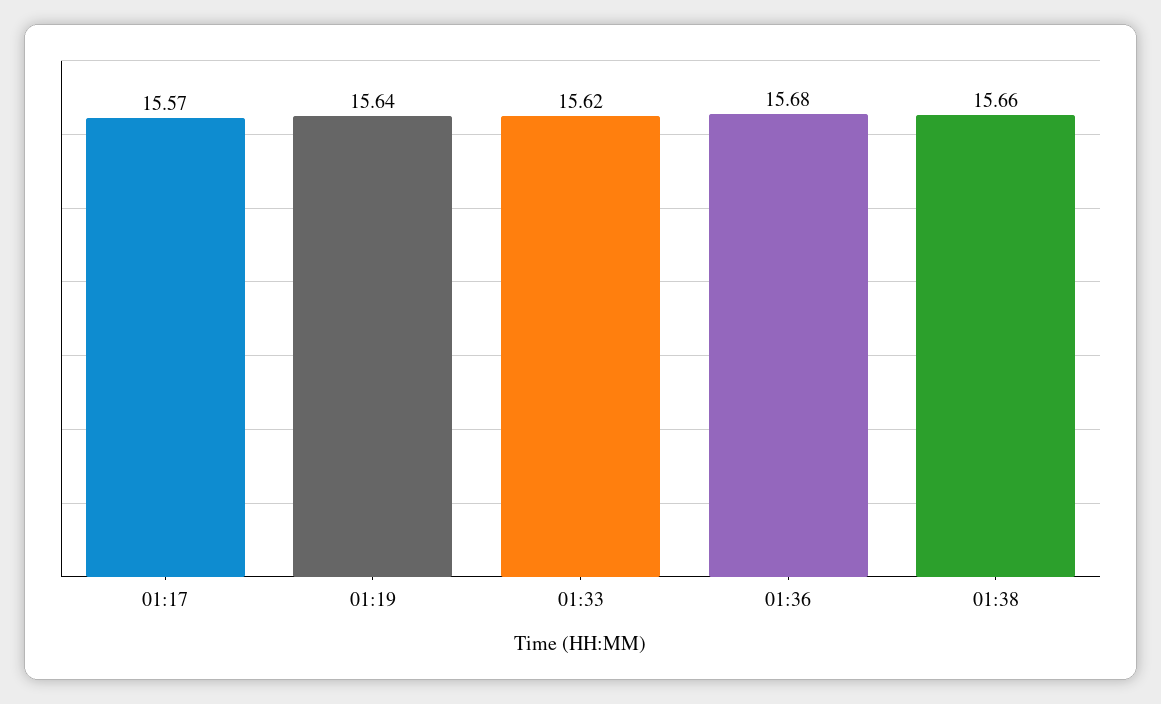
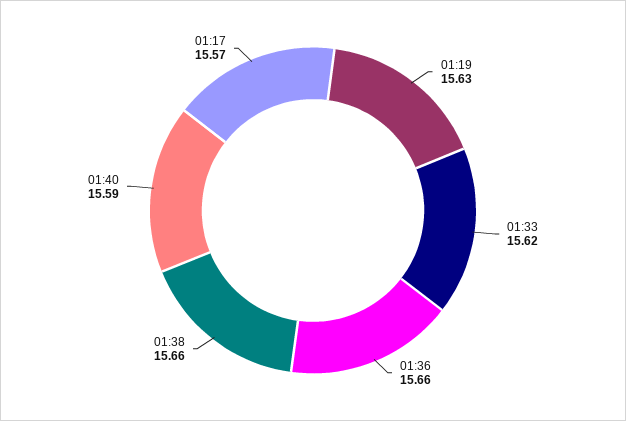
01:19: 15.64 -> 15.63
01:36: 15.68 -> 15.66
01:40: none -> 15.59

